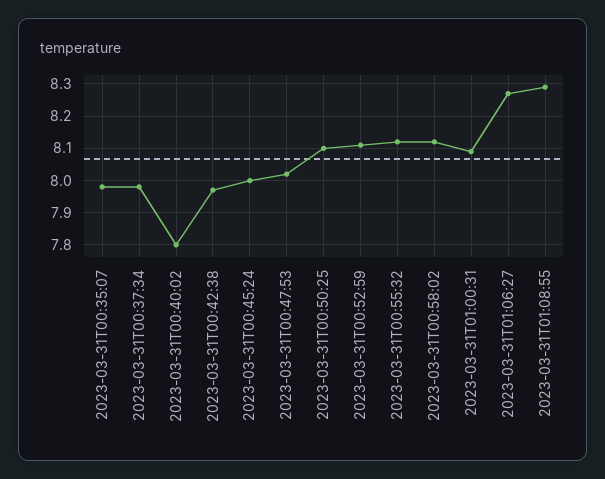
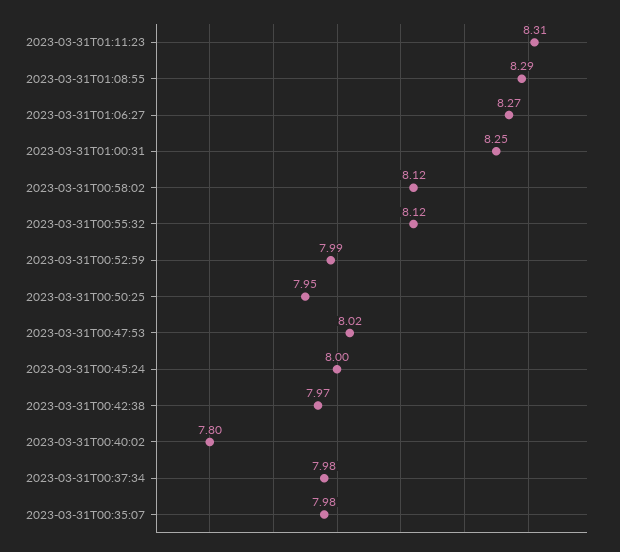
2023-03-31T00:50:25: 8.1 -> 7.95
2023-03-31T00:52:59: 8.1 -> 7.99
2023-03-31T01:00:31: 8.1 -> 8.25
2023-03-31T01:11:23: none -> 8.31

